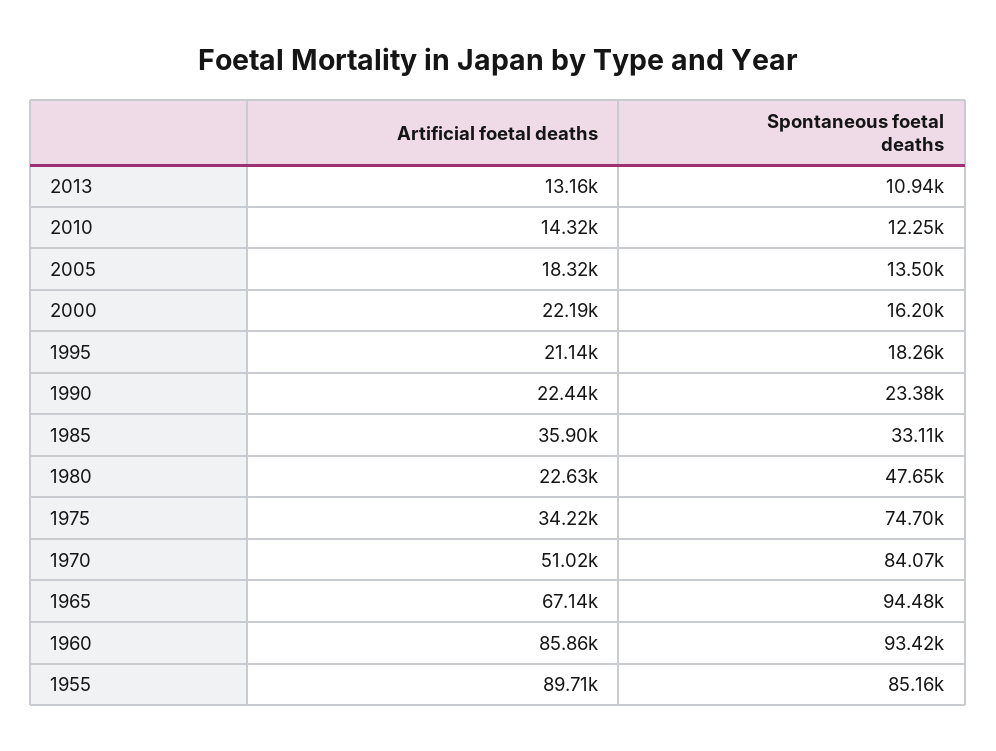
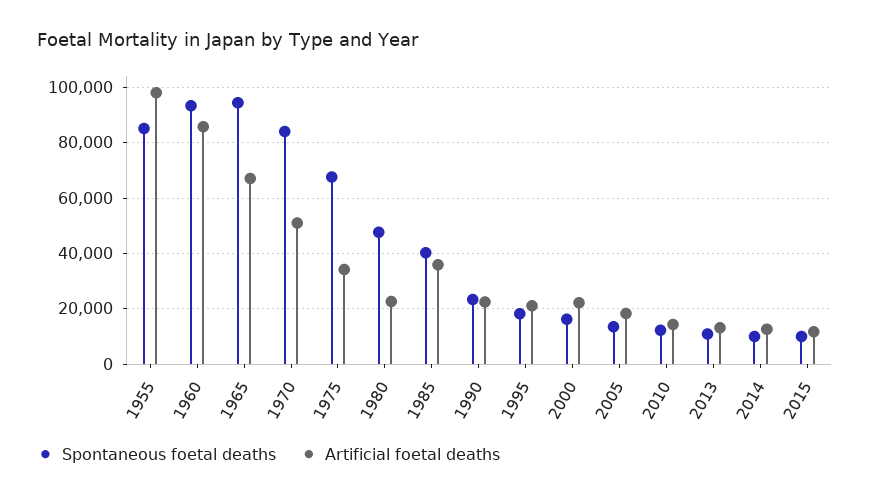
Spontaneous foetal deaths, 1985: 33110 -> 40000
Spontaneous foetal deaths, 1975: 74700 -> 67500
Artificial foetal deaths, 1955: 89710 -> 97500
Spontaneous foetal deaths, 2014: none -> 10000
Artificial foetal deaths, 2014: none -> 12500
Spontaneous foetal deaths, 2015: none -> 10000
Artificial foetal deaths, 2015: none -> 12500

